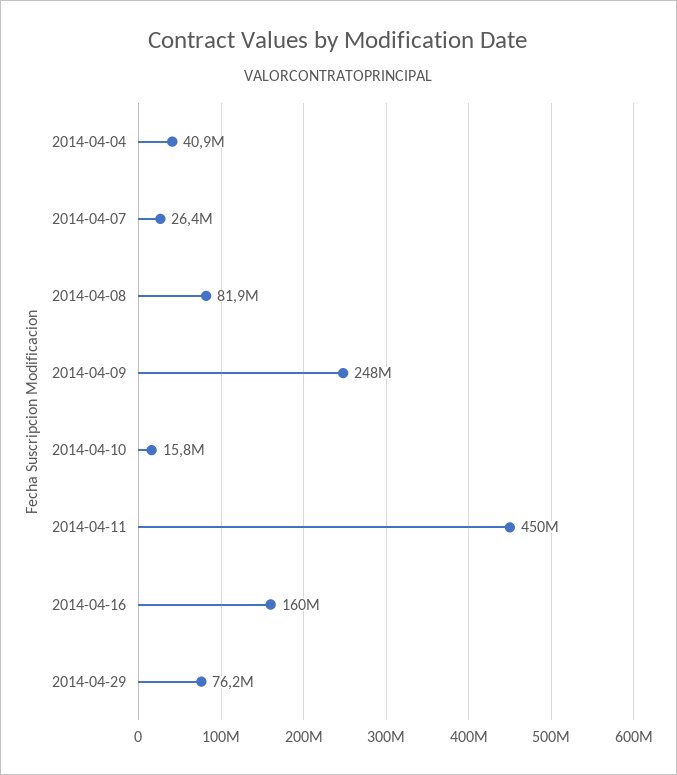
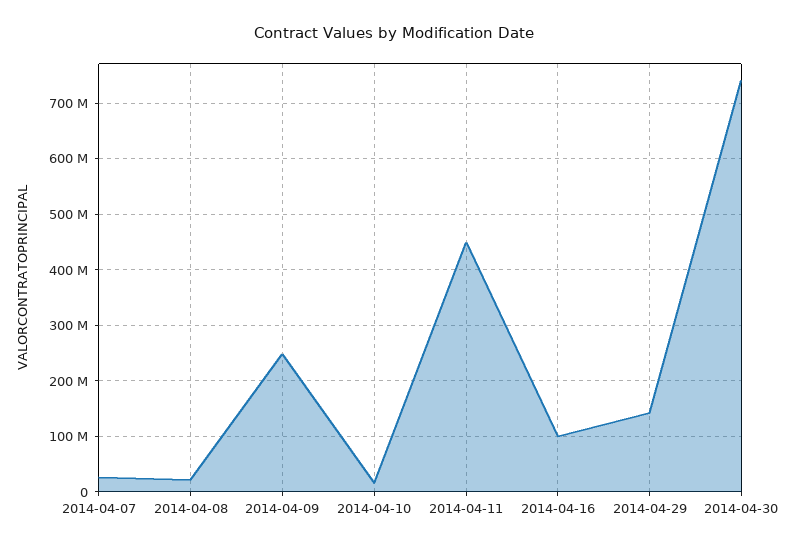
2014-04-04: 40900000 -> none
2014-04-08: 81900000 -> 20000000
2014-04-16: 160000000 -> 100000000
2014-04-29: 76200000 -> 140000000
2014-04-30: none -> 740000000

